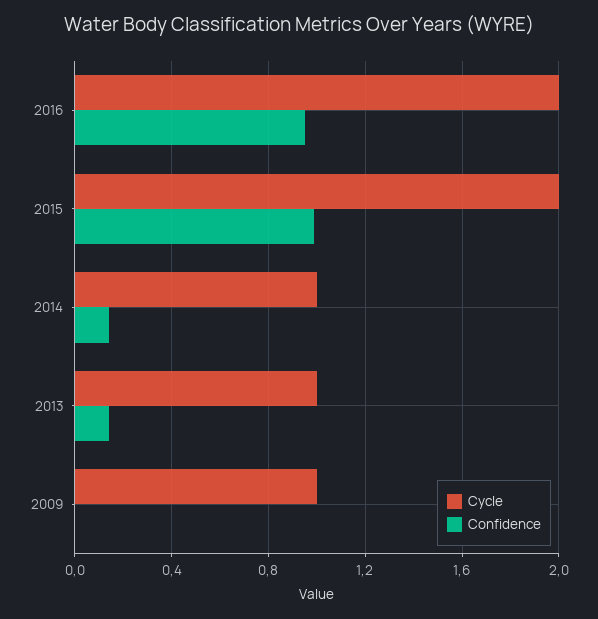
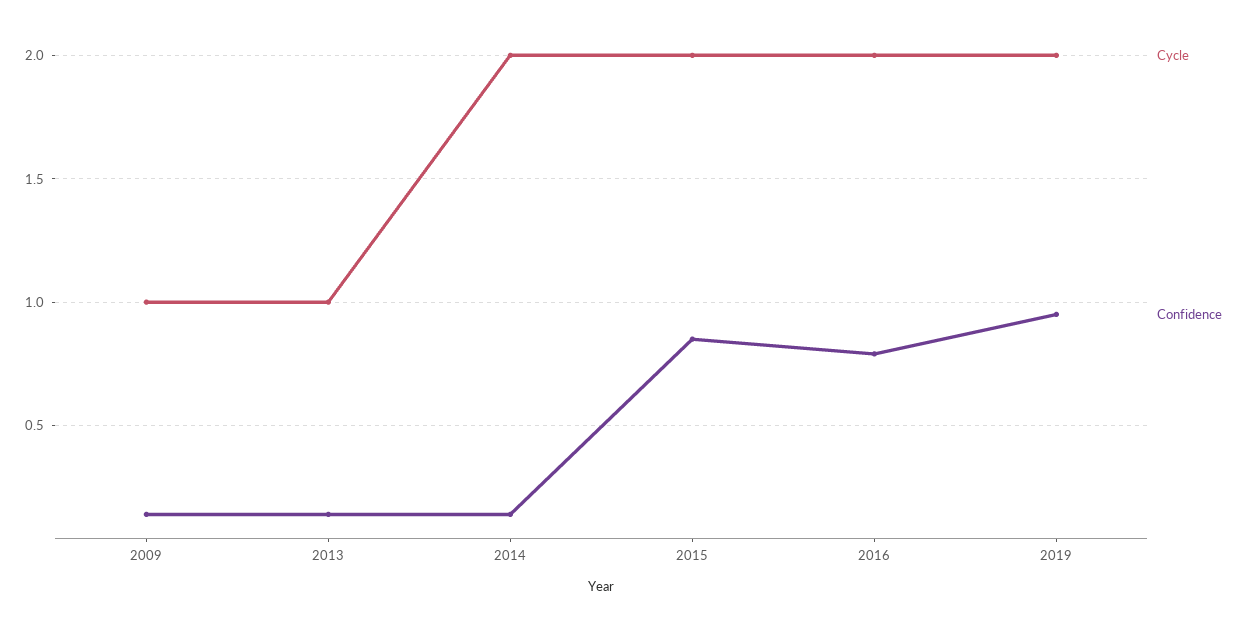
Confidence, 2016: 0.95 -> 0.8
Confidence, 2015: 1 -> 0.85
Cycle, 2014: 1 -> 2
Confidence, 2009: 0 -> 0.15
Cycle, 2019: none -> 2
Confidence, 2019: none -> 0.95

